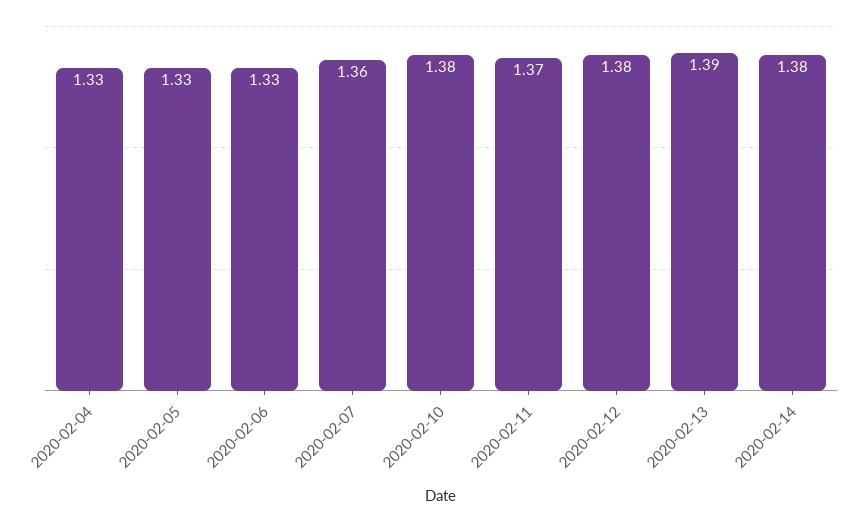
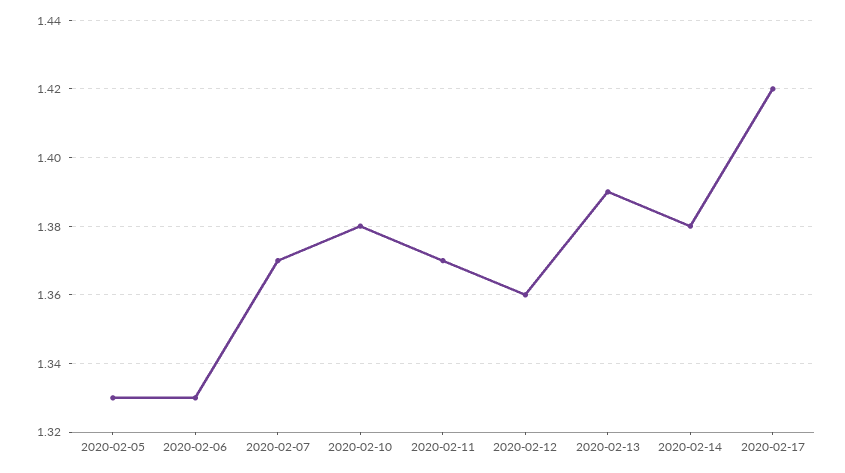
2020-02-04: 1.33 -> none
2020-02-07: 1.36 -> 1.37
2020-02-12: 1.38 -> 1.36
2020-02-17: none -> 1.42

